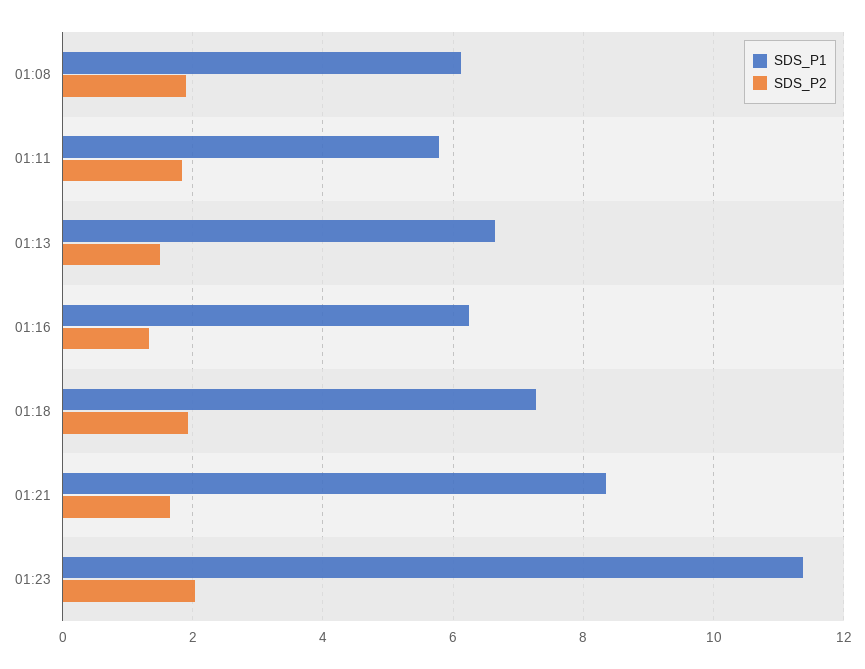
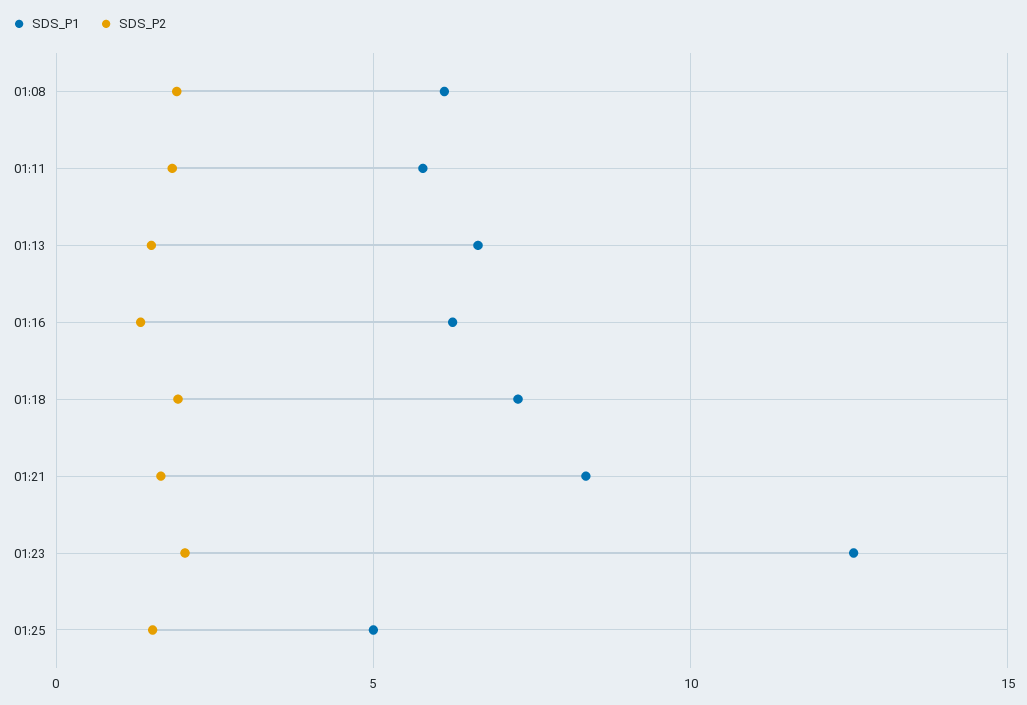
SDS_P1, 01:23: 11.4 -> 12.5
SDS_P1, 01:25: none -> 5
SDS_P2, 01:25: none -> 1.5

